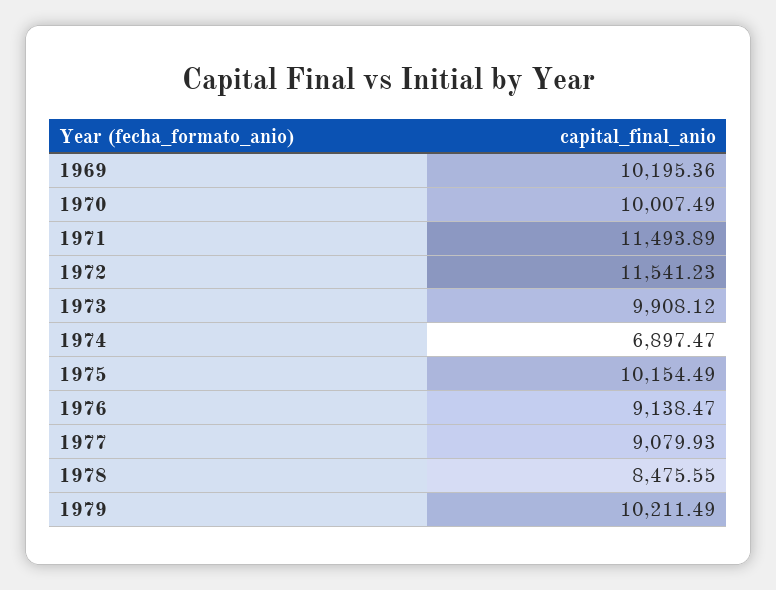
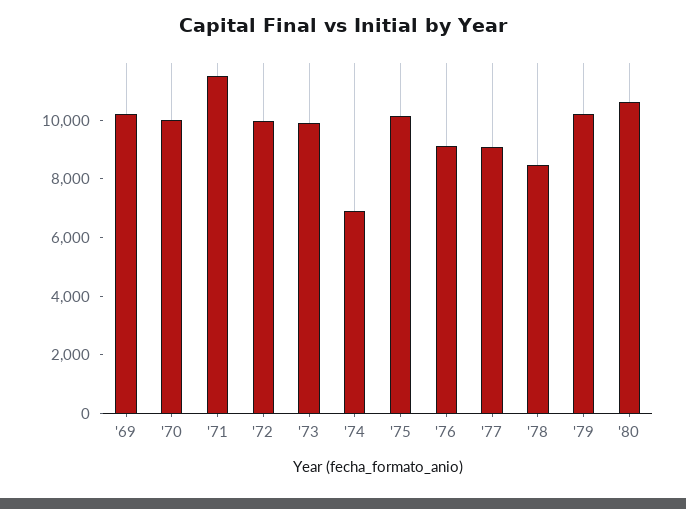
1972: 11541.23 -> 10000
'80: none -> 10500

